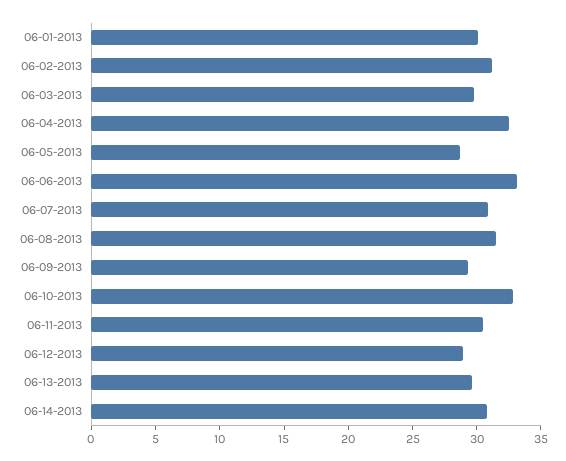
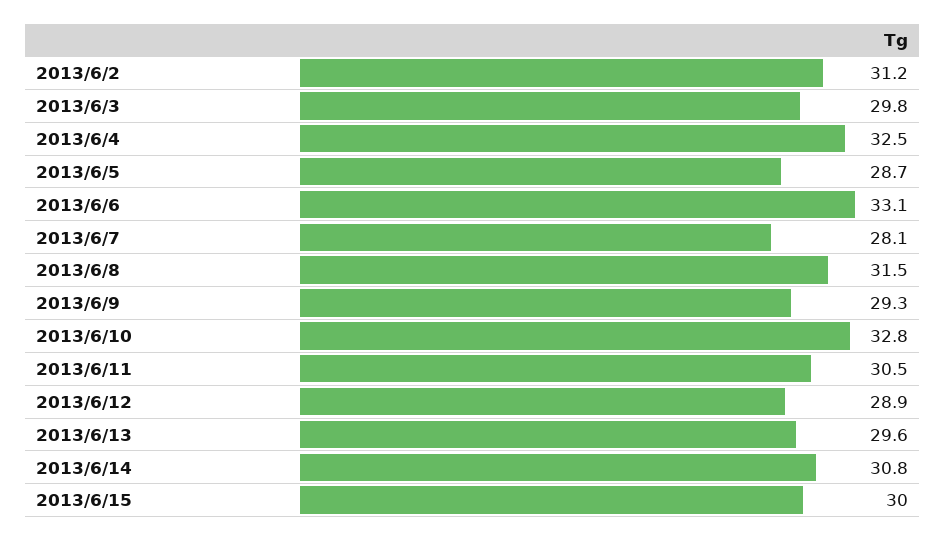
06-01-2013: 30 -> none
06-07-2013: 31 -> 28.1
2013/6/15: none -> 30

